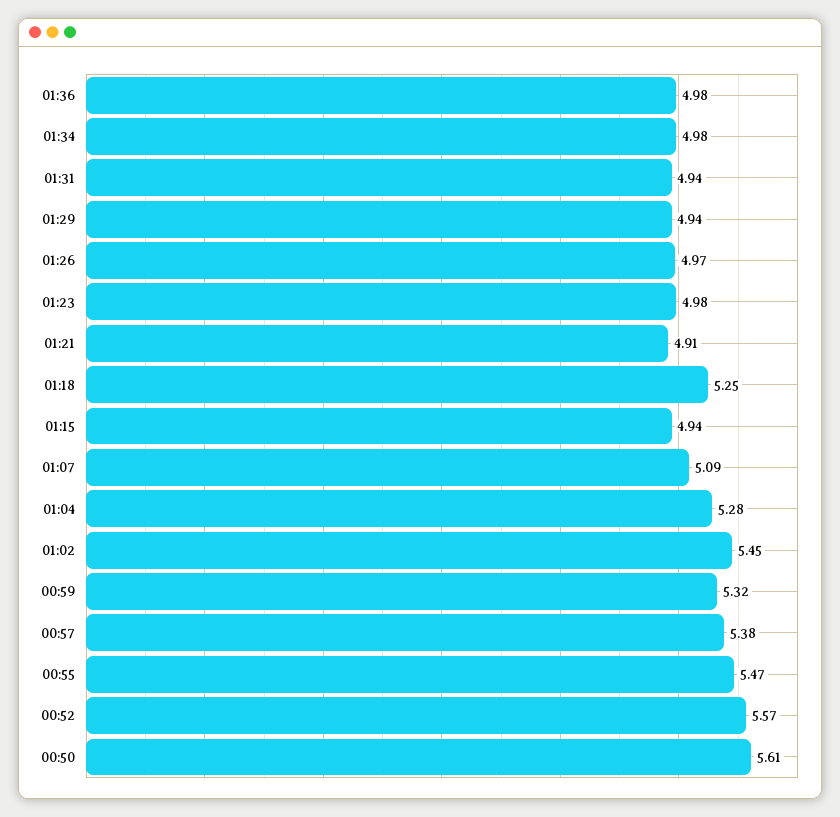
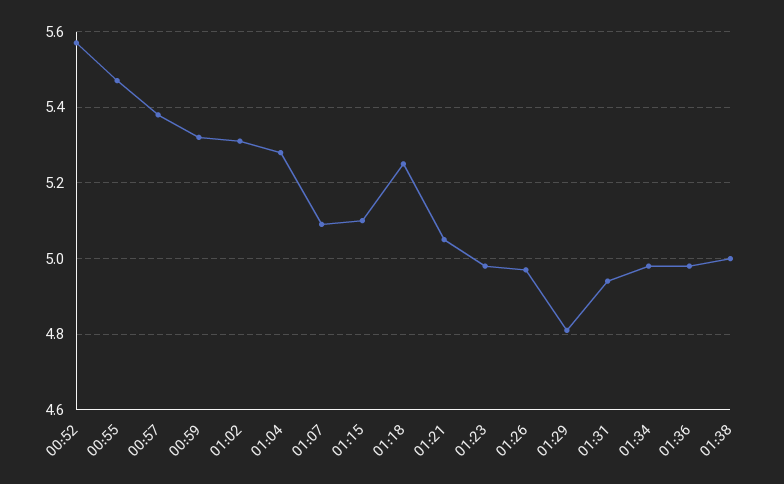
01:29: 4.94 -> 4.8
01:21: 4.91 -> 5.05
01:15: 4.94 -> 5.1
01:02: 5.45 -> 5.3
00:50: 5.61 -> none
01:38: none -> 5

